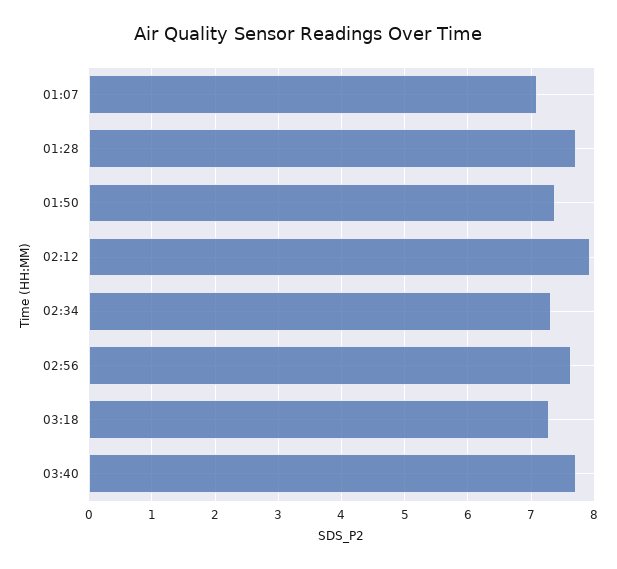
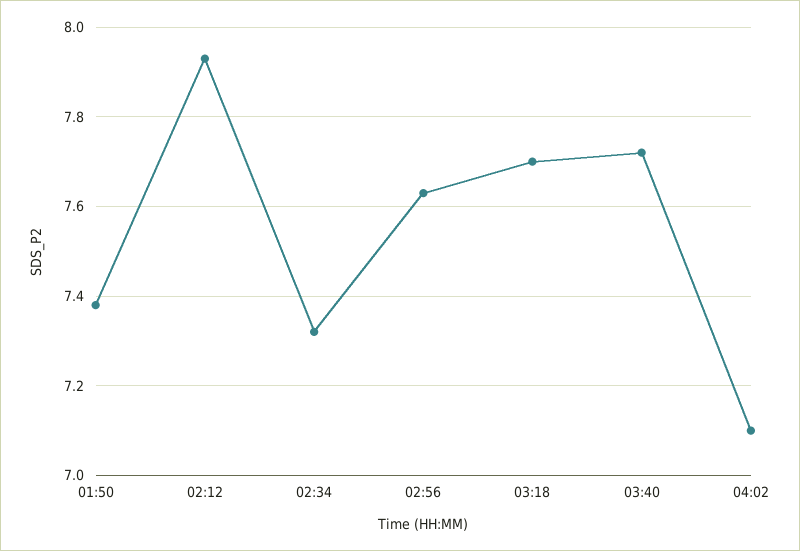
01:07: 7.1 -> none
01:28: 7.7 -> none
03:18: 7.3 -> 7.7
04:02: none -> 7.1

